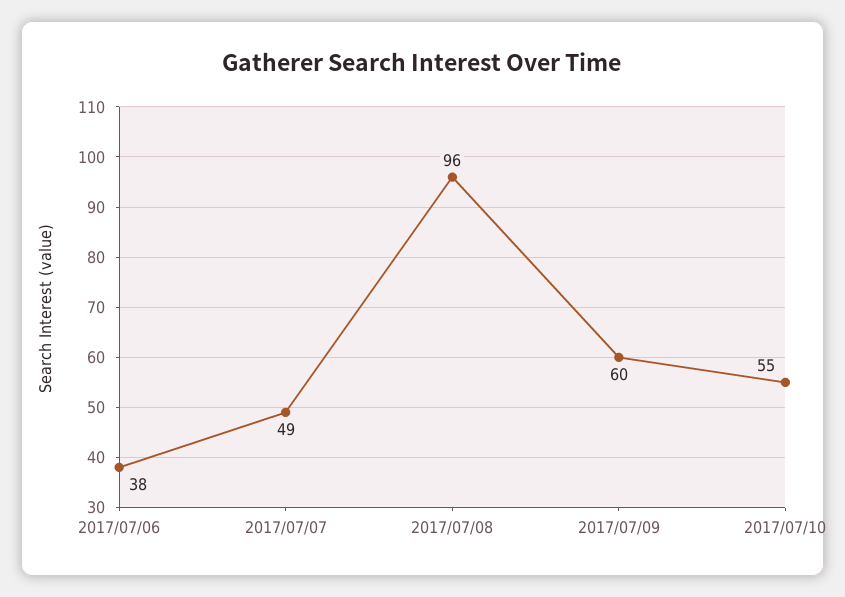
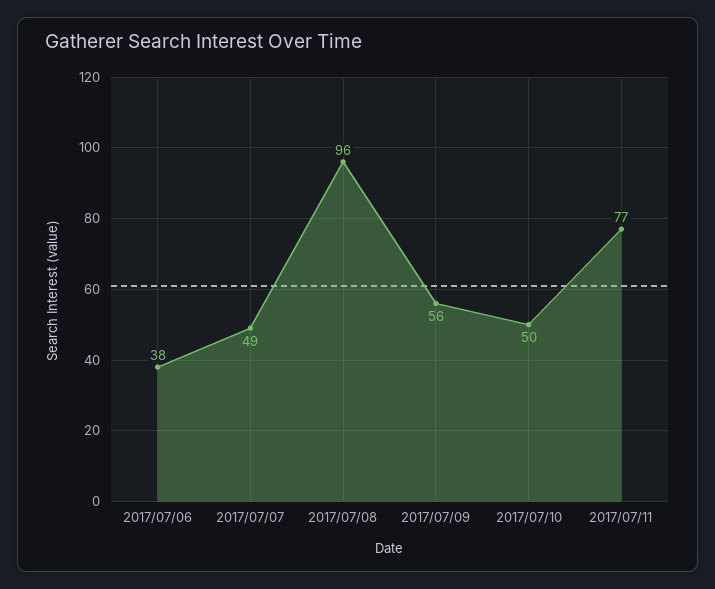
2017/07/09: 60 -> 56
2017/07/10: 55 -> 50
2017/07/11: none -> 77

